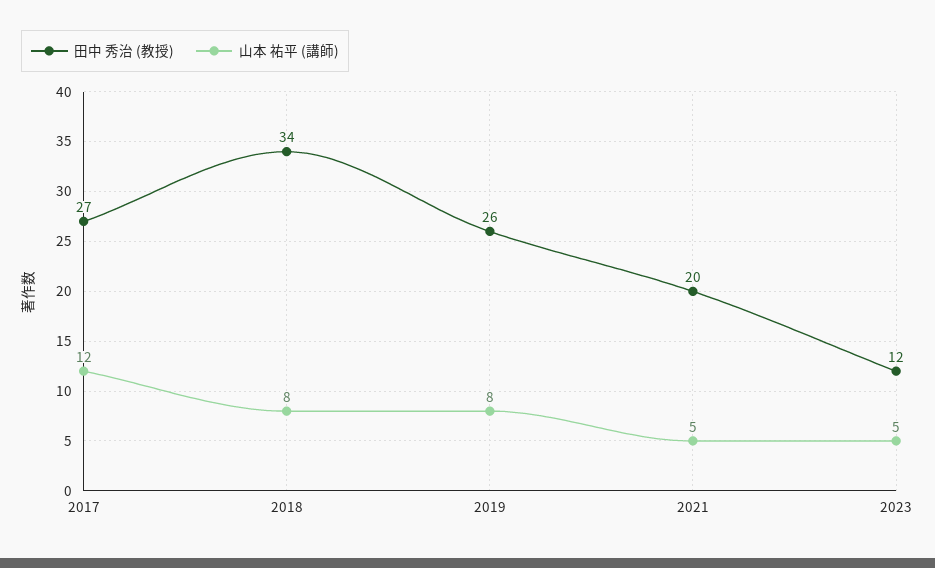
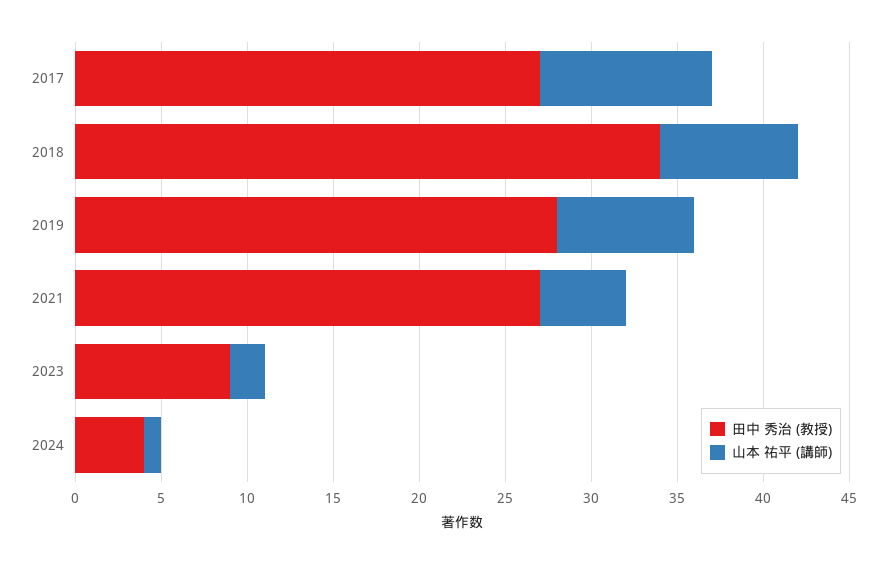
山本 祐平 (講師), 2017: 12 -> 10
田中 秀治 (教授), 2019: 26 -> 28
田中 秀治 (教授), 2021: 20 -> 27
田中 秀治 (教授), 2023: 12 -> 9
山本 祐平 (講師), 2023: 5 -> 2
田中 秀治 (教授), 2024: none -> 4
山本 祐平 (講師), 2024: none -> 1

